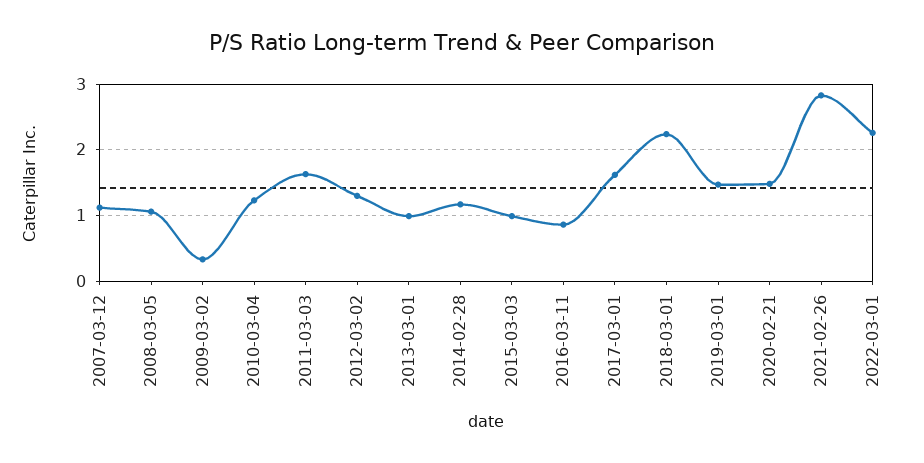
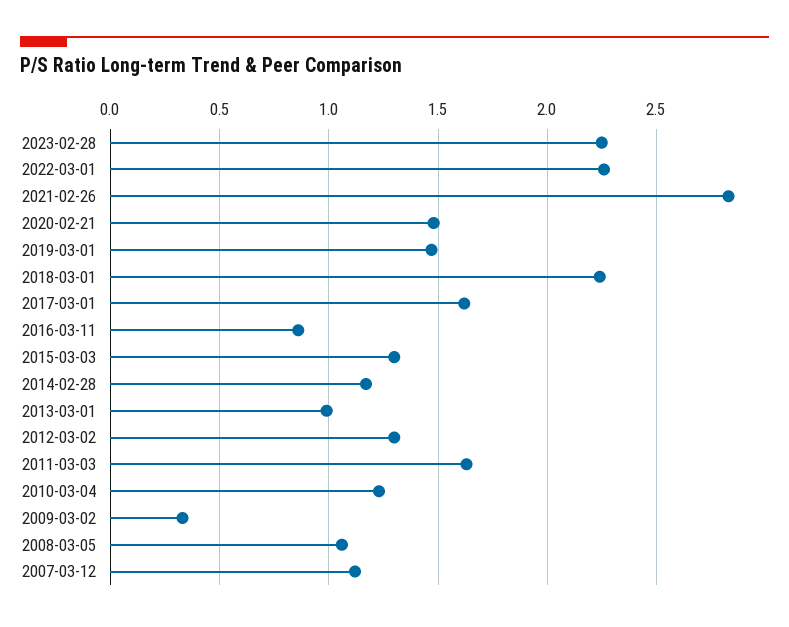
2015-03-03: 1 -> 1.3
2023-02-28: none -> 2.25

